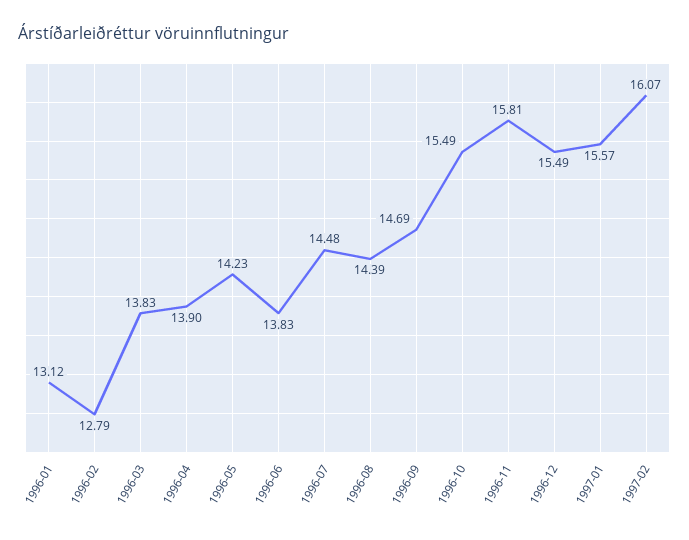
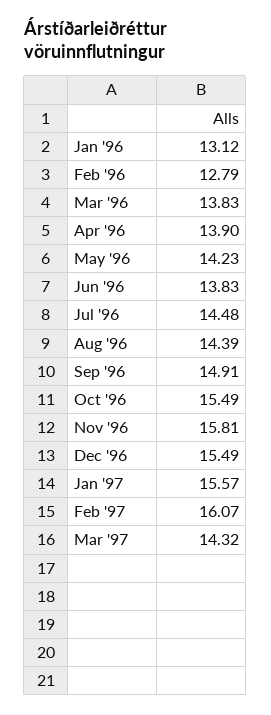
1996-09: 14.69 -> 14.91
Mar '97: none -> 14.32

